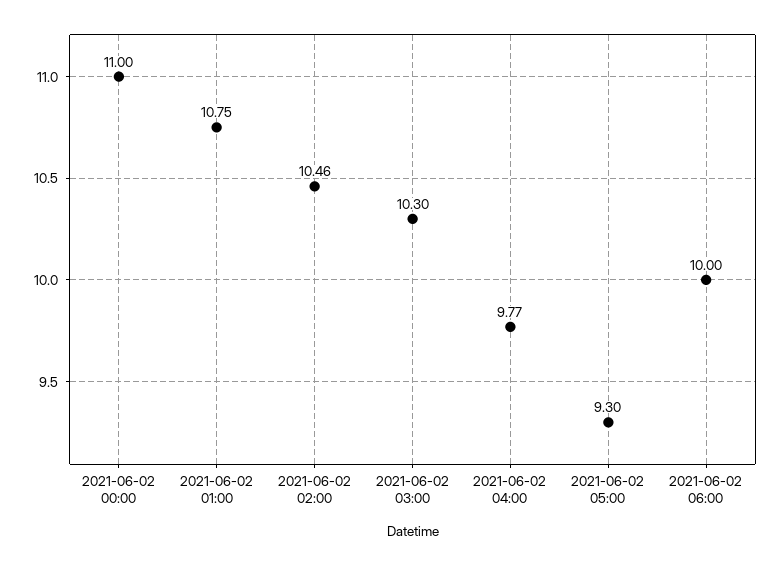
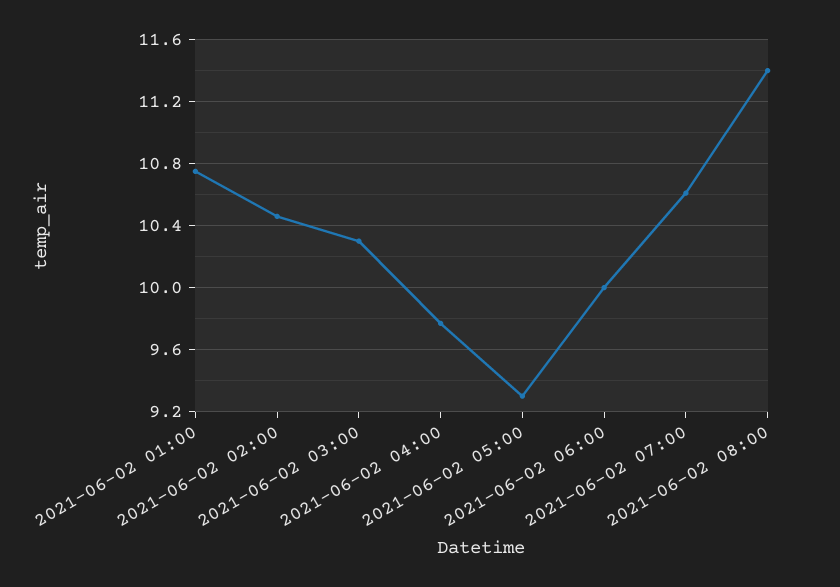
2021-06-02 00:00: 11 -> none
2021-06-02 07:00: none -> 10.6
2021-06-02 08:00: none -> 11.4

